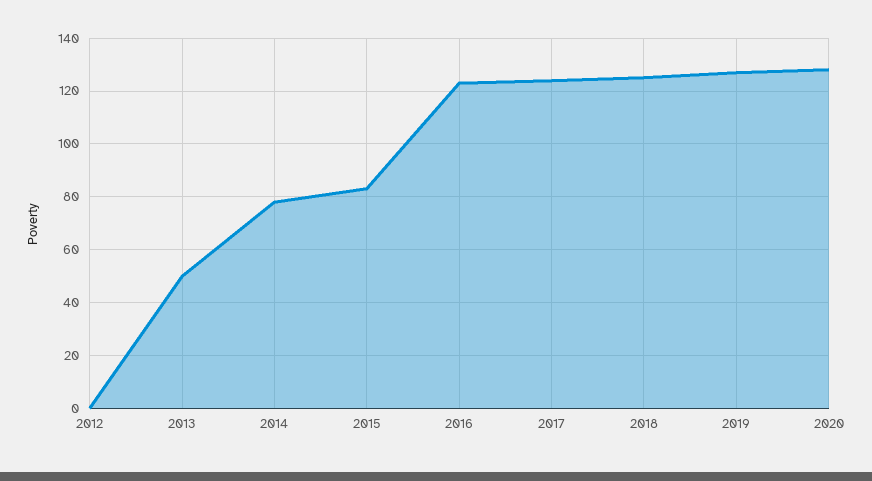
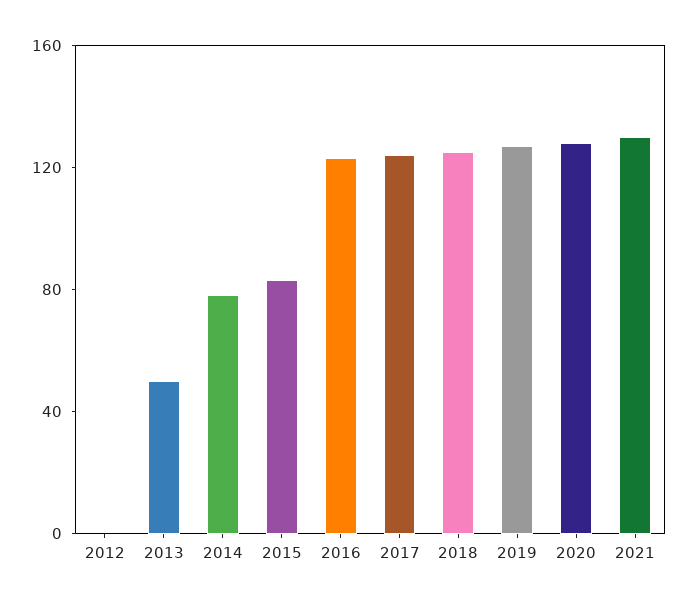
2021: none -> 130

